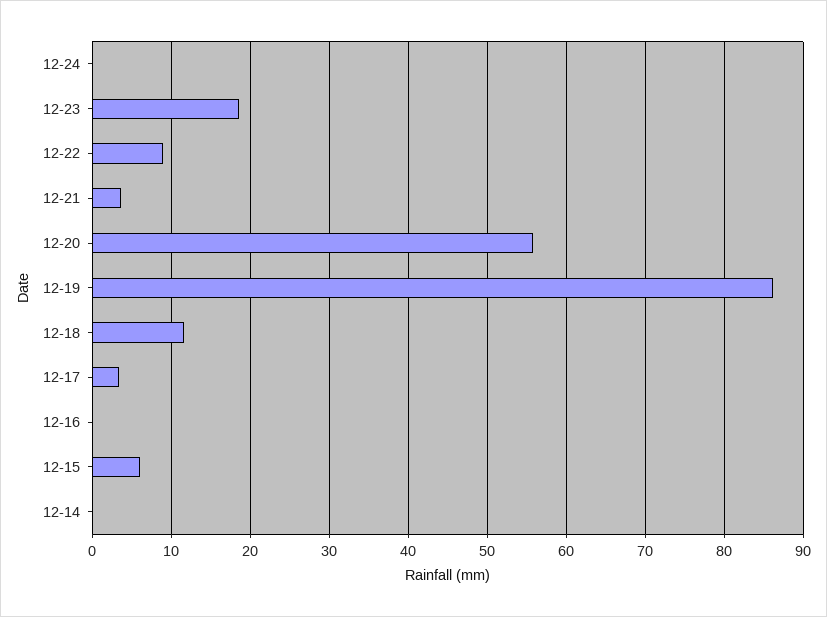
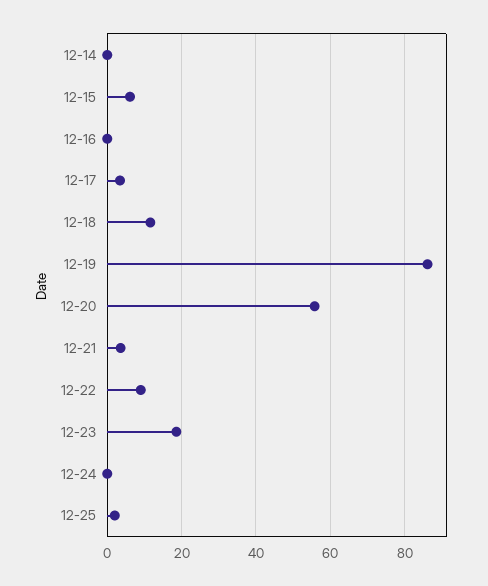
12-25: none -> 2

